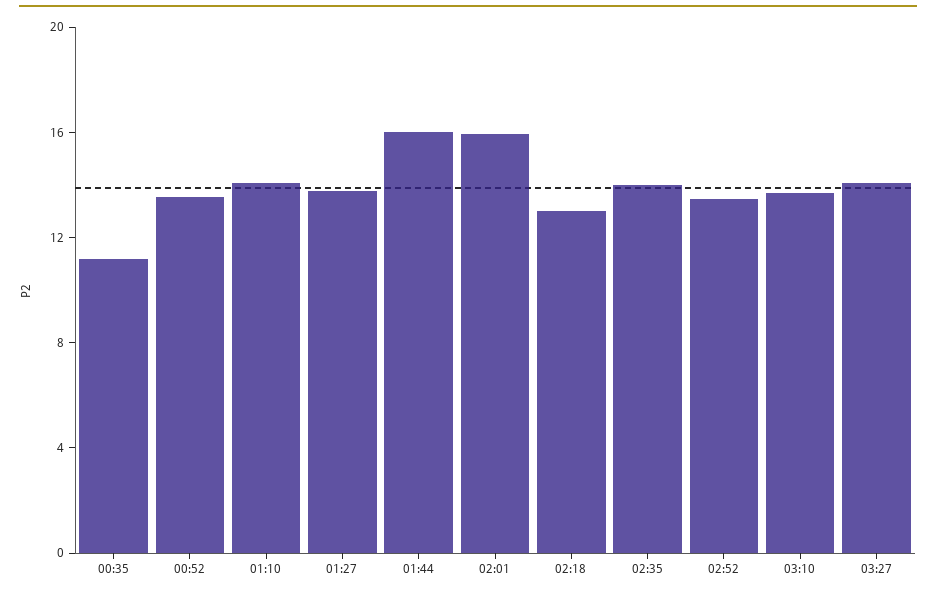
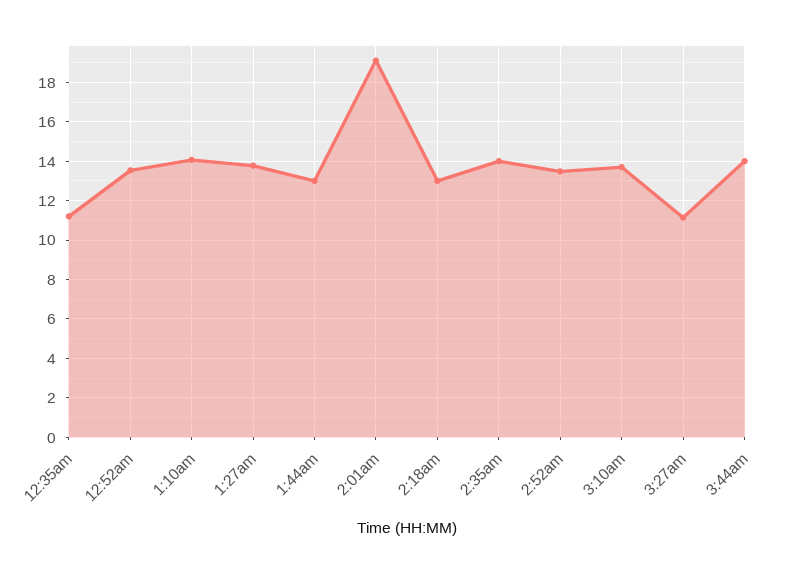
01:44: 16 -> 13
02:01: 16 -> 19
03:27: 14 -> 11
3:44am: none -> 14

